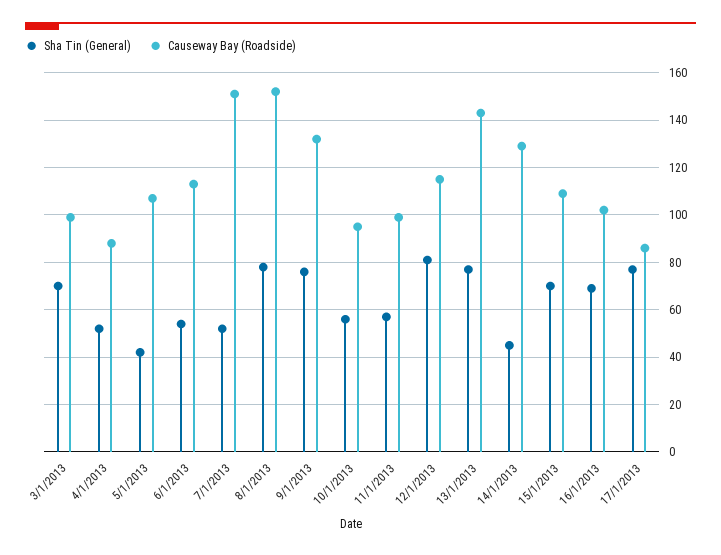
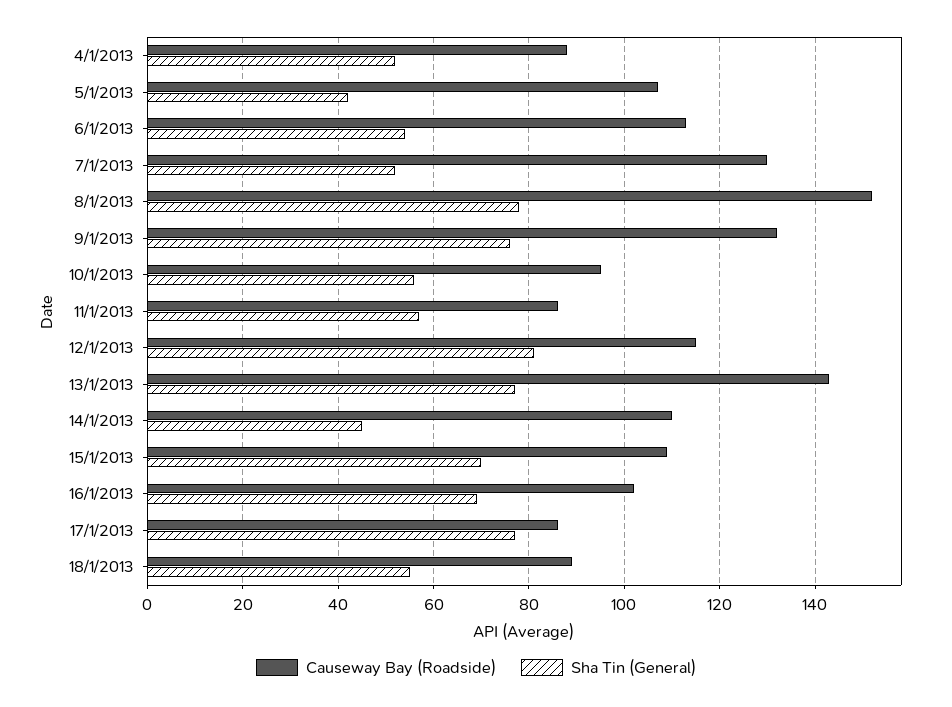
Sha Tin (General), 3/1/2013: 70 -> none
Causeway Bay (Roadside), 3/1/2013: 100 -> none
Causeway Bay (Roadside), 7/1/2013: 150 -> 130
Causeway Bay (Roadside), 11/1/2013: 100 -> 85
Causeway Bay (Roadside), 14/1/2013: 130 -> 110
Causeway Bay (Roadside), 18/1/2013: none -> 90
Sha Tin (General), 18/1/2013: none -> 55

